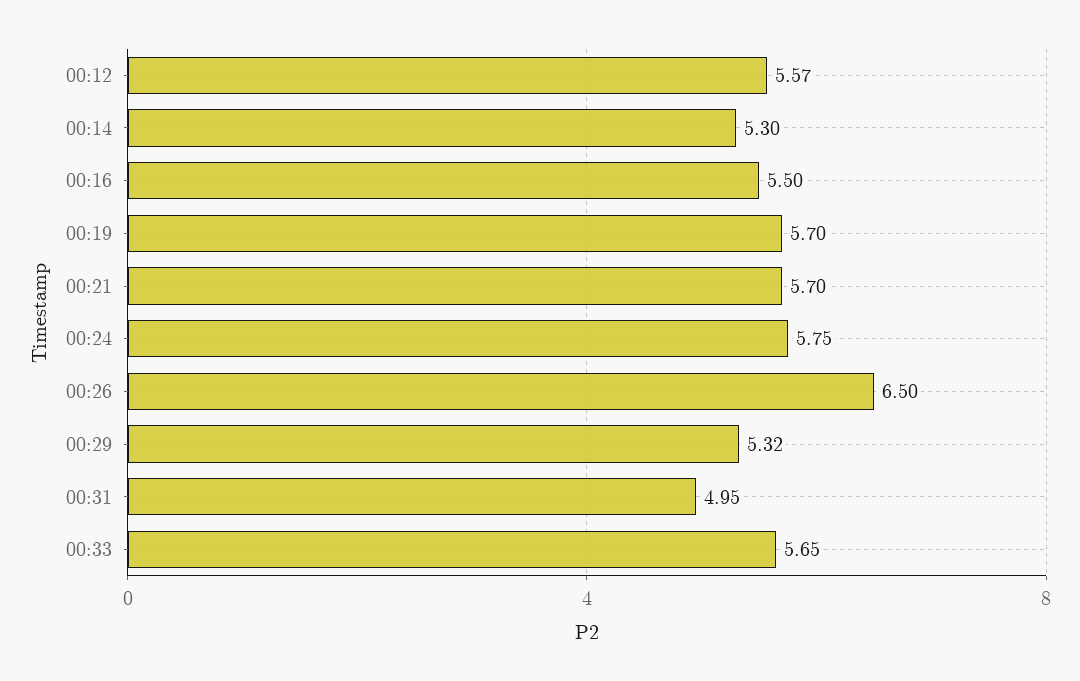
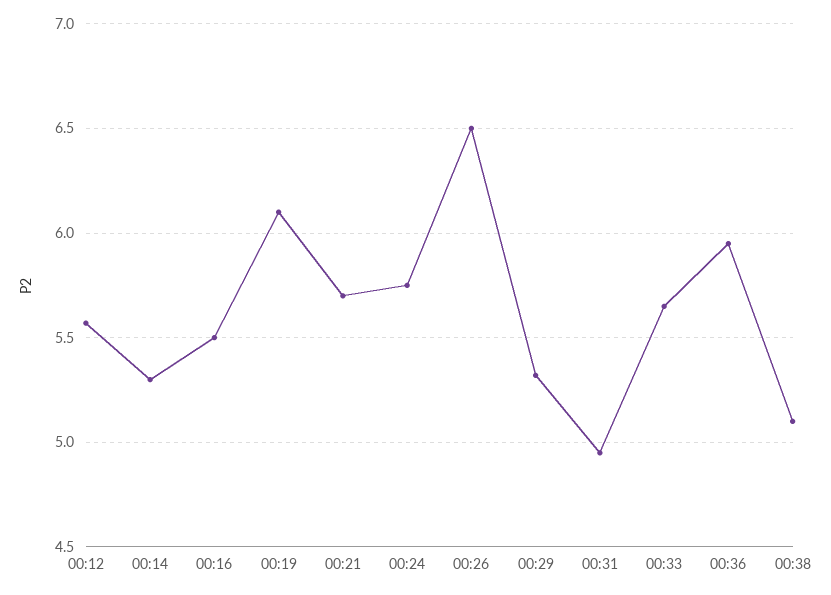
00:19: 5.7 -> 6.1
00:36: none -> 5.95
00:38: none -> 5.1

